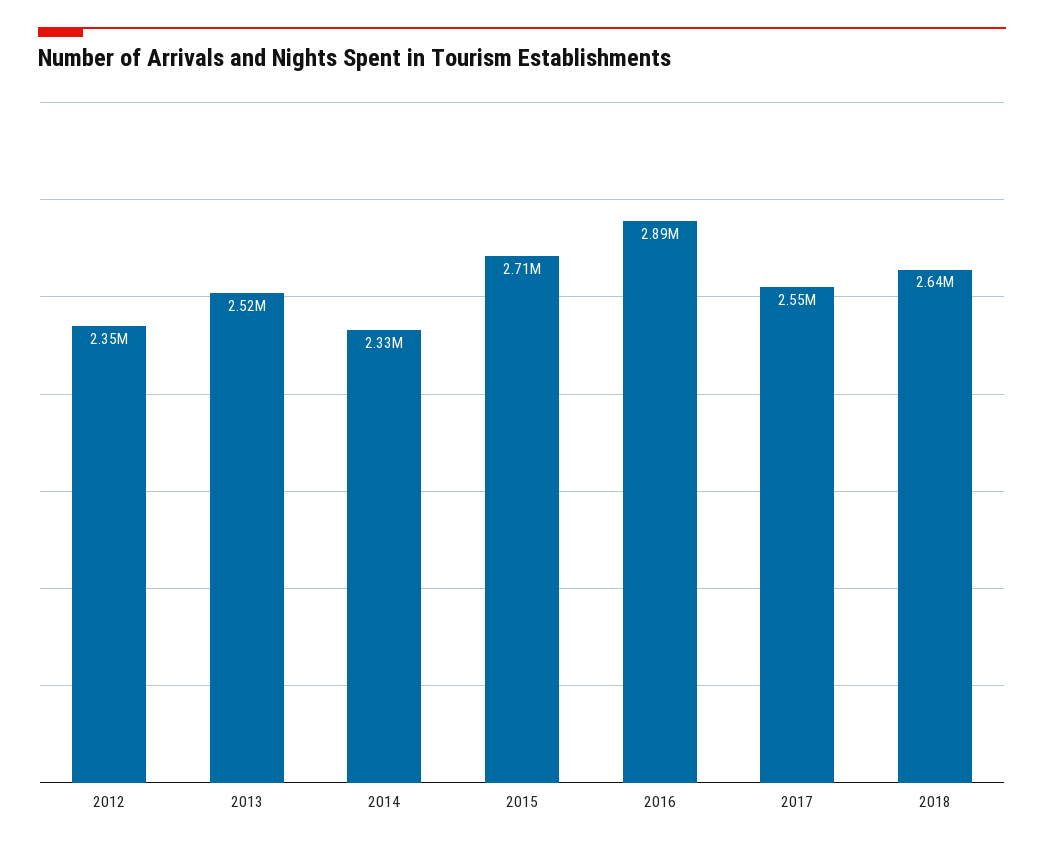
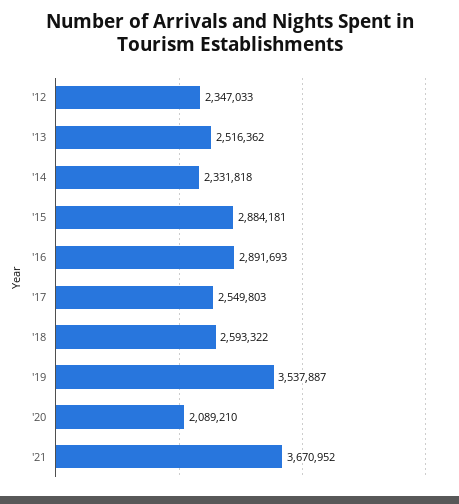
2015: 2710000 -> 2884181
2018: 2640000 -> 2593322
'19: none -> 3537887
'20: none -> 2089210
'21: none -> 3670952

